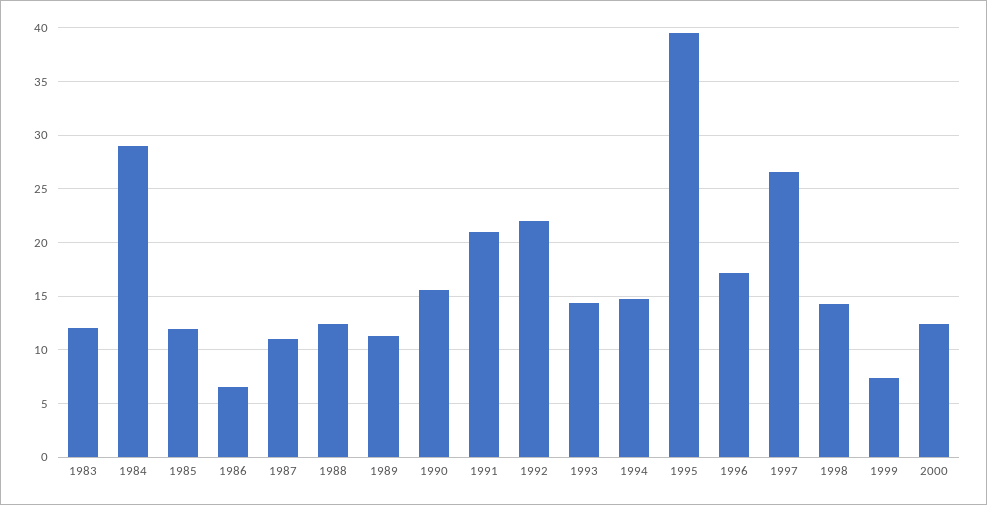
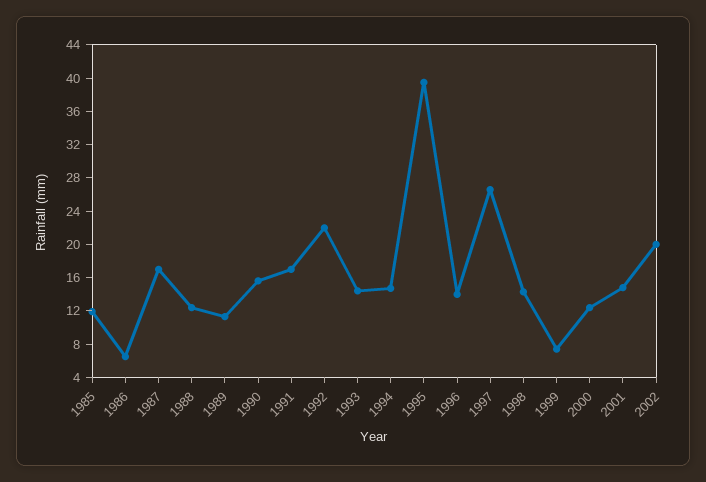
1983: 12 -> none
1984: 29 -> none
1987: 11 -> 17
1991: 21 -> 17
1996: 17 -> 14
2001: none -> 15
2002: none -> 20

